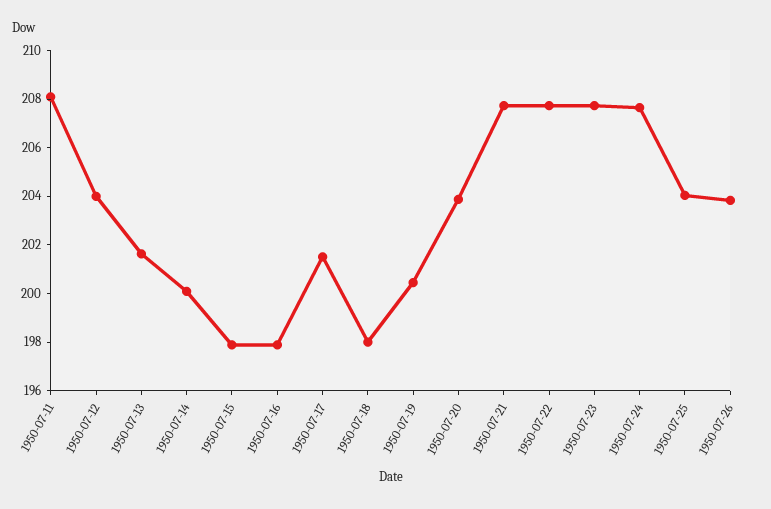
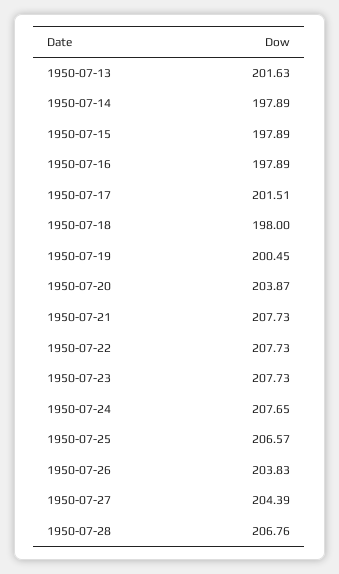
1950-07-11: 208 -> none
1950-07-12: 204 -> none
1950-07-14: 200 -> 197.89
1950-07-25: 204 -> 206.57
1950-07-27: none -> 204.39
1950-07-28: none -> 206.76

